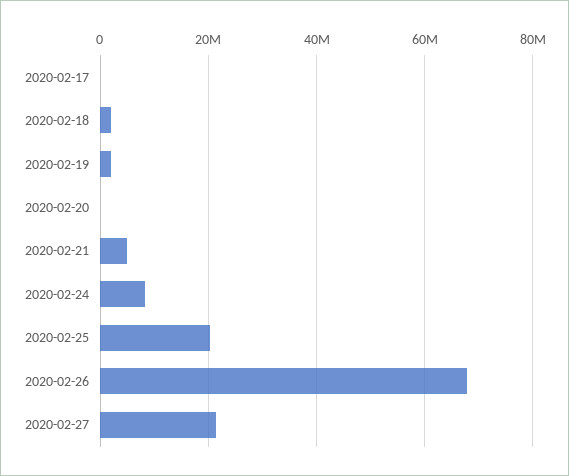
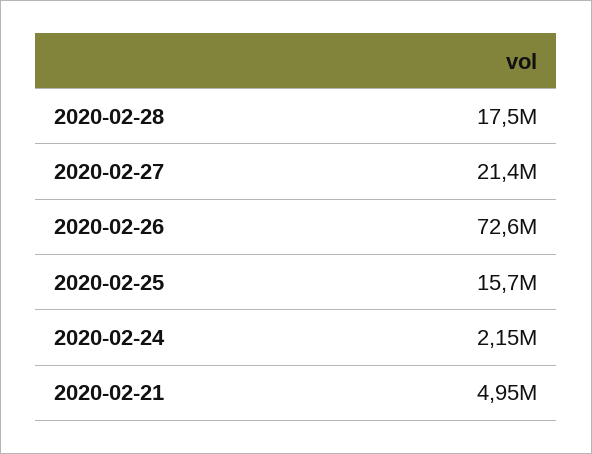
2020-02-17: 0 -> none
2020-02-18: 2000000 -> none
2020-02-19: 2000000 -> none
2020-02-20: 0 -> none
2020-02-24: 8000000 -> 2150000
2020-02-25: 20000000 -> 15700000
2020-02-26: 68000000 -> 72600000
2020-02-28: none -> 17500000

